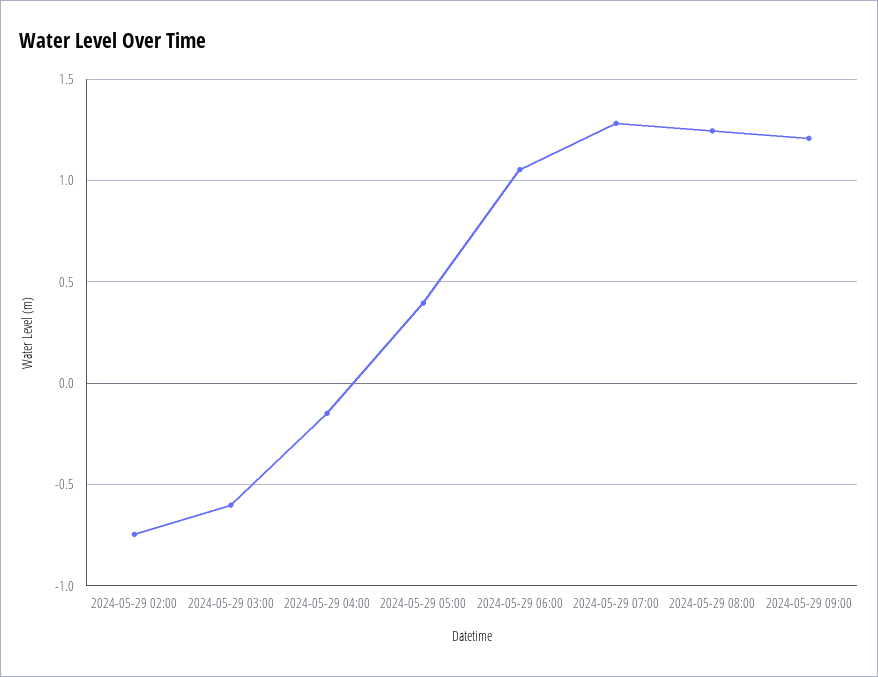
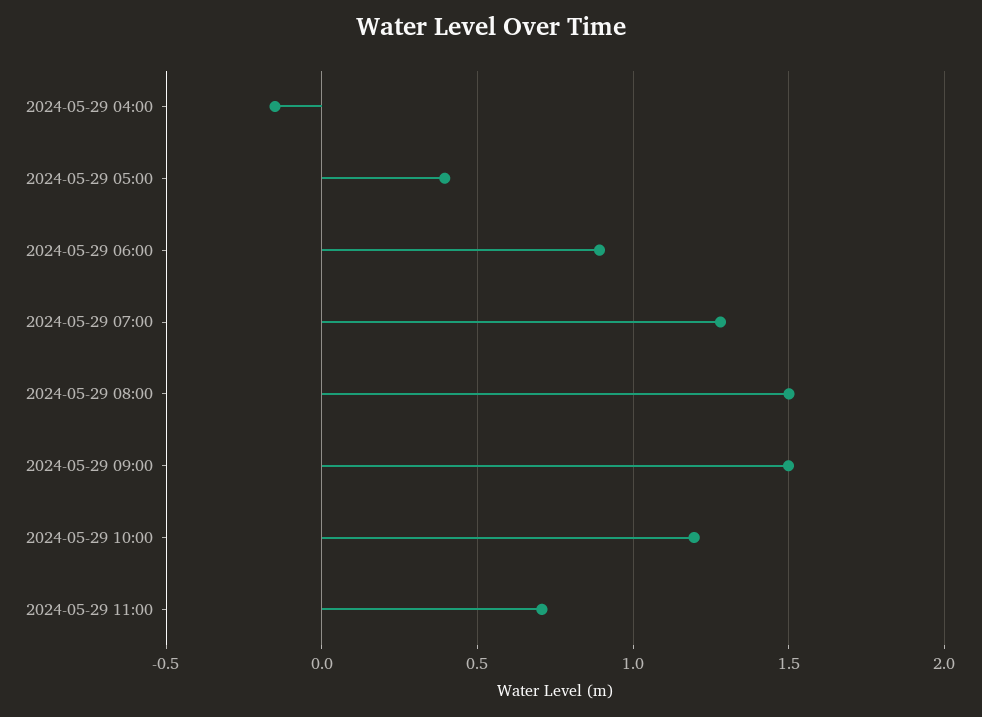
2024-05-29 02:00: -0.75 -> none
2024-05-29 03:00: -0.6 -> none
2024-05-29 06:00: 1.05 -> 0.9
2024-05-29 08:00: 1.25 -> 1.5
2024-05-29 09:00: 1.2 -> 1.5
2024-05-29 10:00: none -> 1.2
2024-05-29 11:00: none -> 0.7

